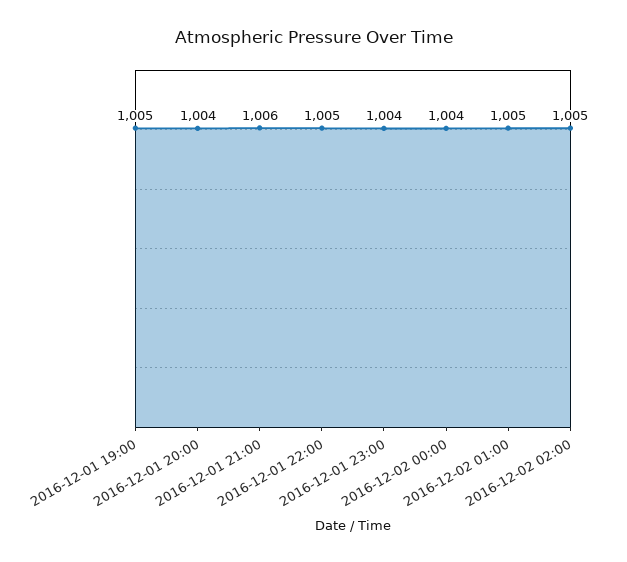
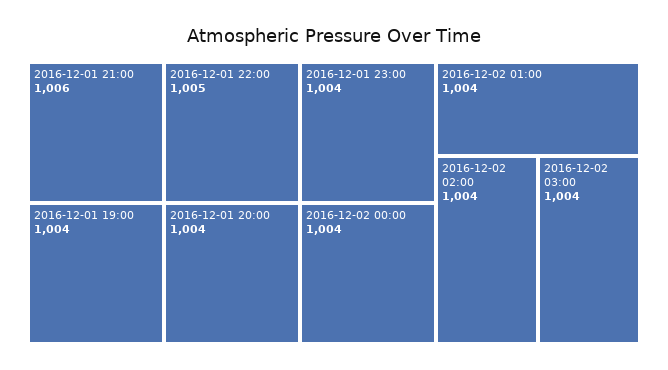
2016-12-01 19:00: 1005 -> 1004
2016-12-02 01:00: 1005 -> 1004
2016-12-02 02:00: 1005 -> 1004
2016-12-02 03:00: none -> 1004

